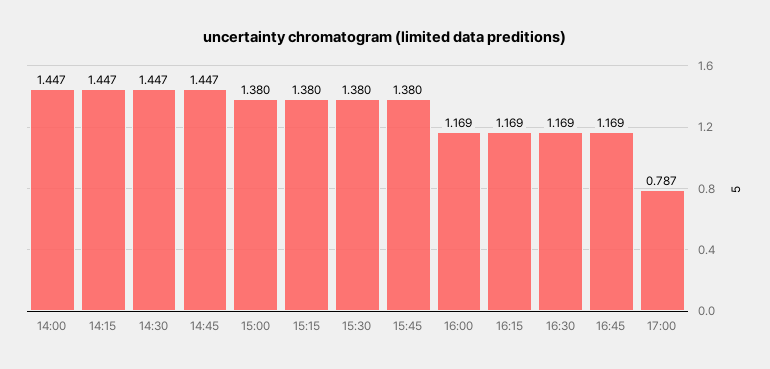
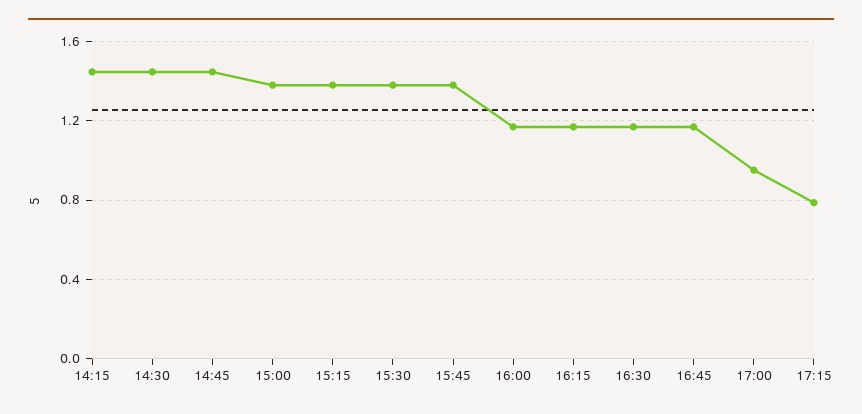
14:00: 1.447 -> none
17:00: 0.787 -> 0.95
17:15: none -> 0.8

